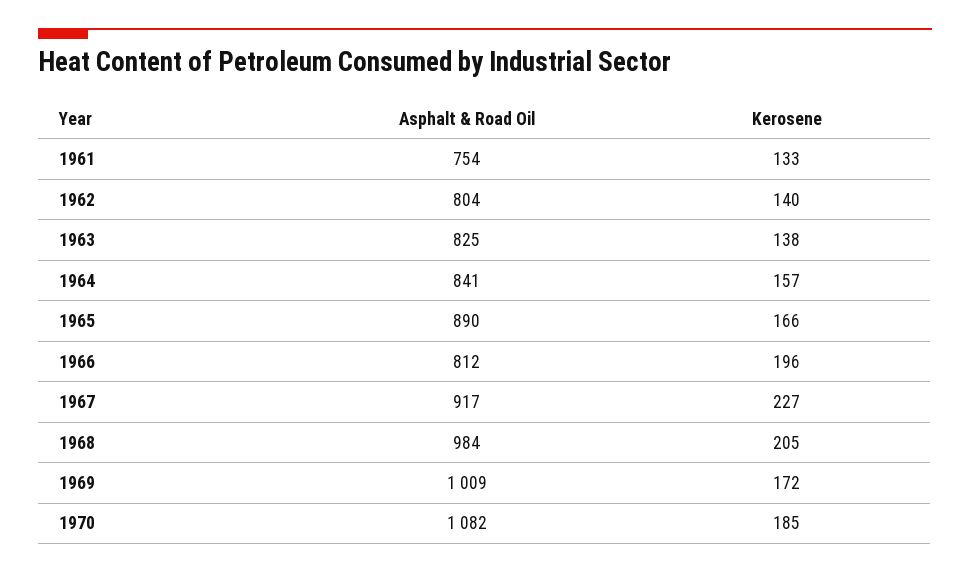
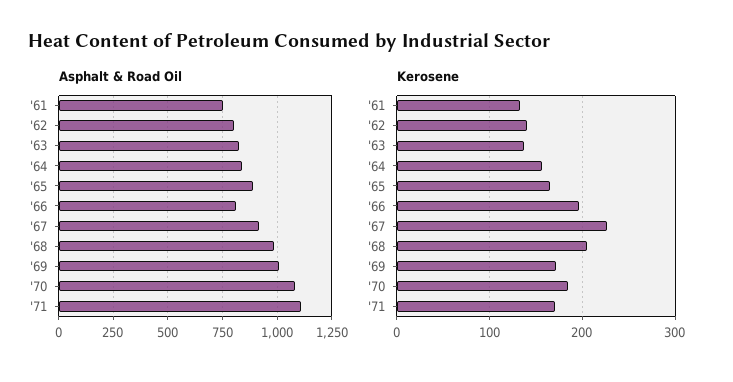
Asphalt & Road Oil, '71: none -> 1100
Kerosene, '71: none -> 170

